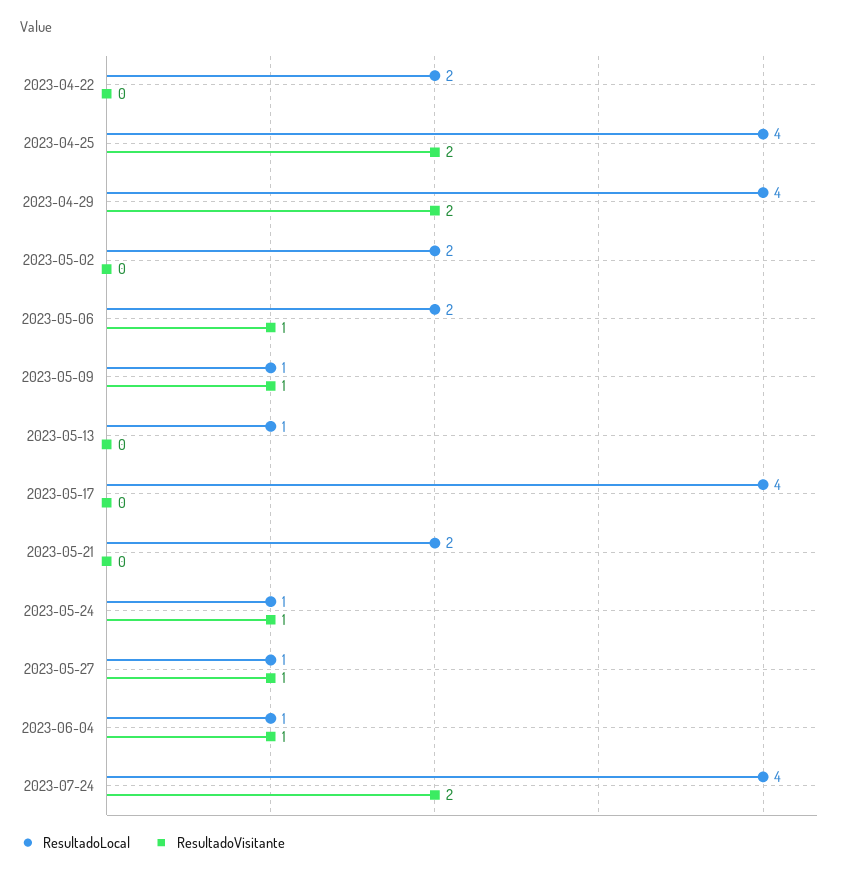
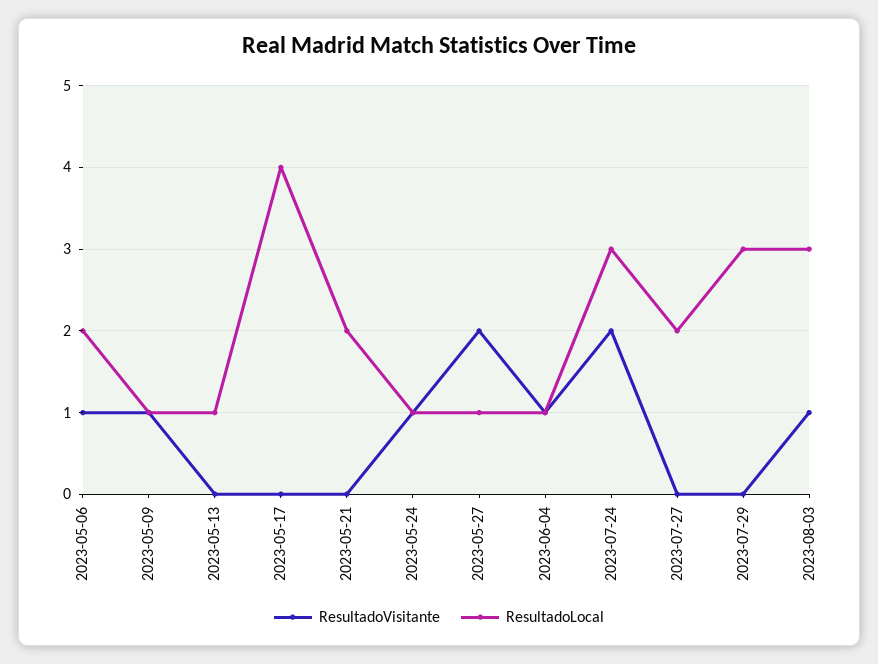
ResultadoLocal, 2023-04-22: 2 -> none
ResultadoVisitante, 2023-04-22: 0 -> none
ResultadoLocal, 2023-04-25: 4 -> none
ResultadoVisitante, 2023-04-25: 2 -> none
ResultadoLocal, 2023-04-29: 4 -> none
ResultadoVisitante, 2023-04-29: 2 -> none
ResultadoLocal, 2023-05-02: 2 -> none
ResultadoVisitante, 2023-05-02: 0 -> none
ResultadoVisitante, 2023-05-27: 1 -> 2
ResultadoLocal, 2023-07-24: 4 -> 3
ResultadoVisitante, 2023-07-27: none -> 0
ResultadoLocal, 2023-07-27: none -> 2
ResultadoVisitante, 2023-07-29: none -> 0
ResultadoLocal, 2023-07-29: none -> 3
ResultadoVisitante, 2023-08-03: none -> 1
ResultadoLocal, 2023-08-03: none -> 3

